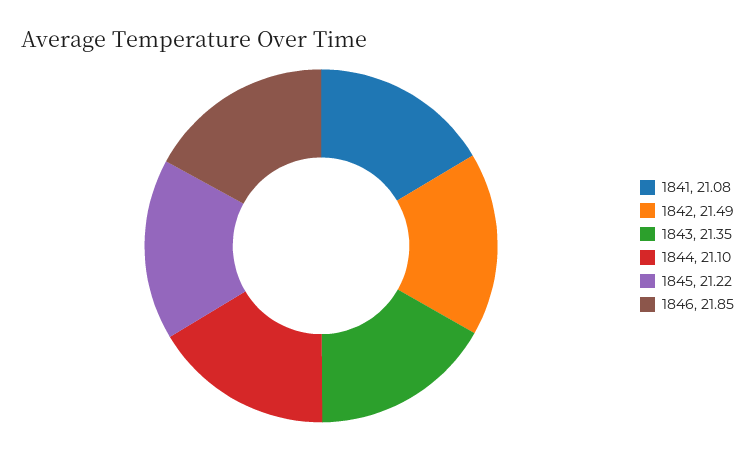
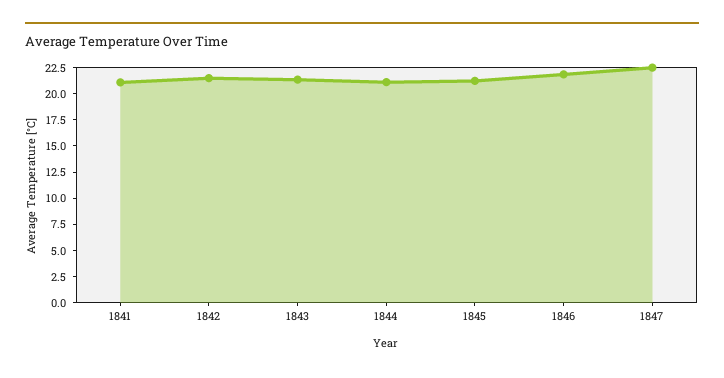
1847: none -> 22.5

